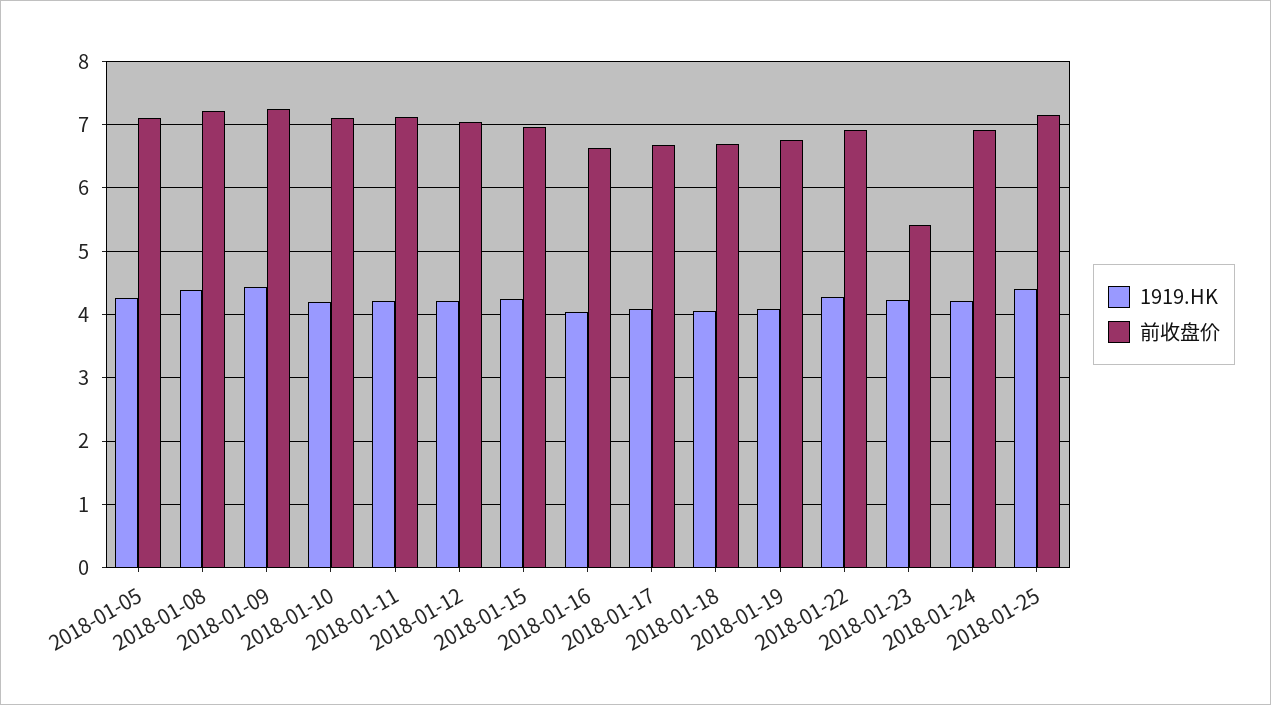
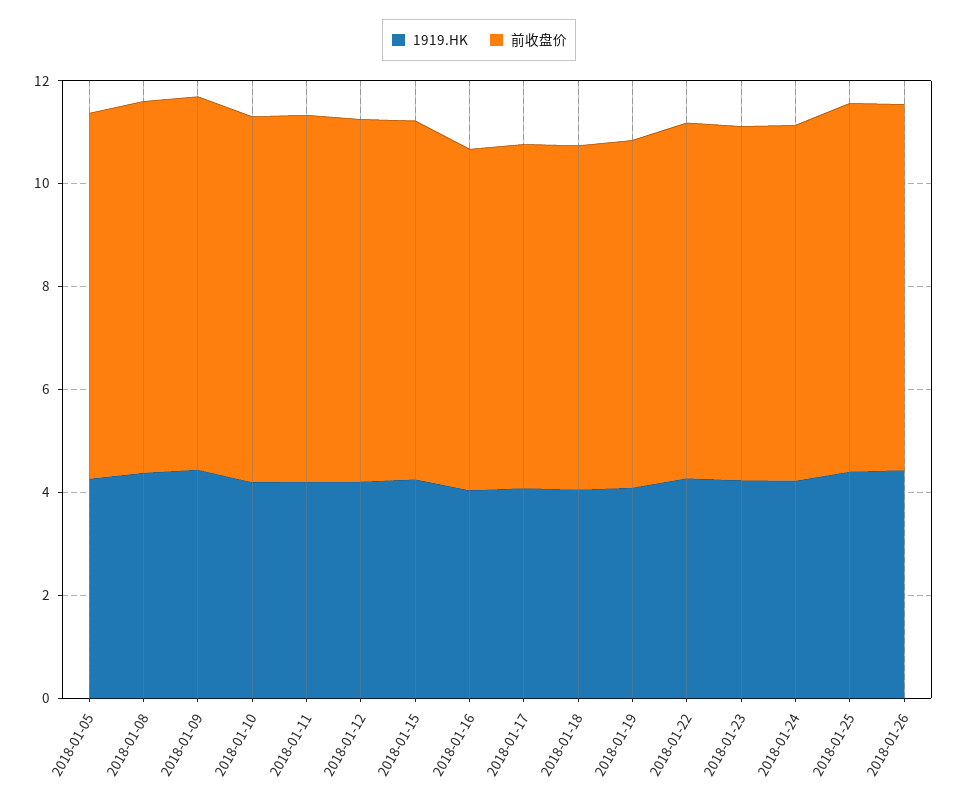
前收盘价, 2018-01-23: 5.4 -> 7
1919.HK, 2018-01-26: none -> 4.5
前收盘价, 2018-01-26: none -> 7

